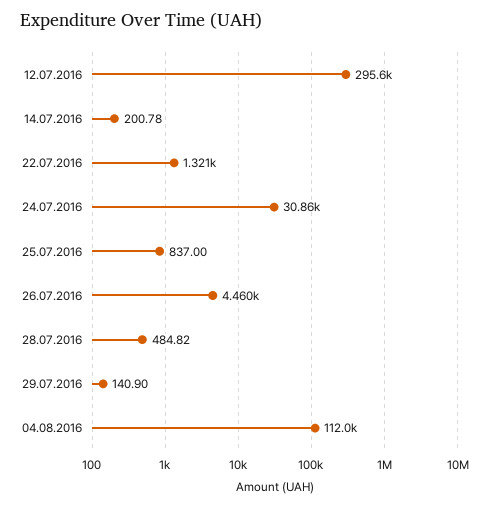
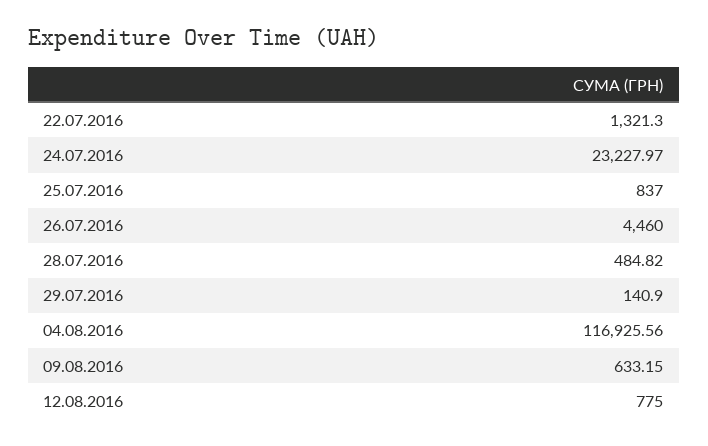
12.07.2016: 295600 -> none
14.07.2016: 200.78 -> none
24.07.2016: 30860 -> 23227.97
04.08.2016: 112000 -> 116925.56
09.08.2016: none -> 633.15
12.08.2016: none -> 775

